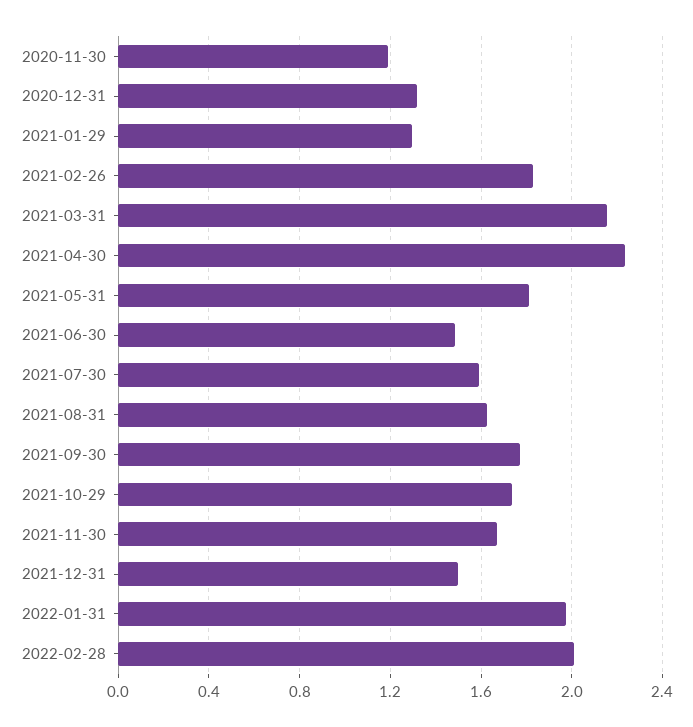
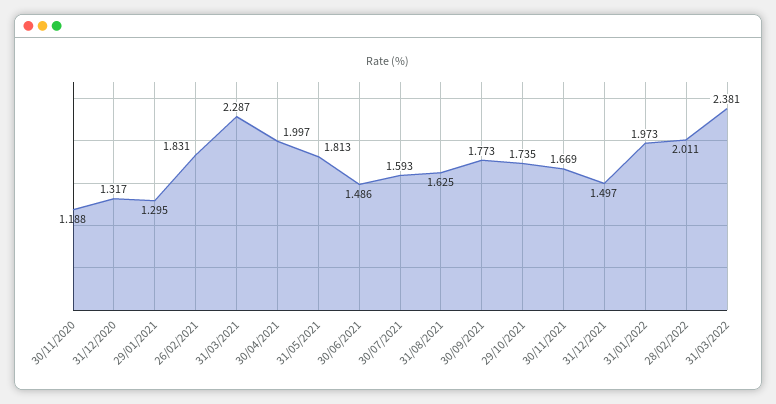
2021-03-31: 2.15 -> 2.287
2021-04-30: 2.25 -> 1.997
31/03/2022: none -> 2.381

